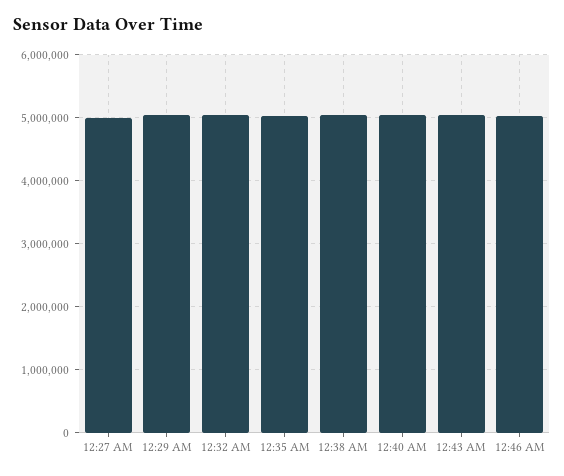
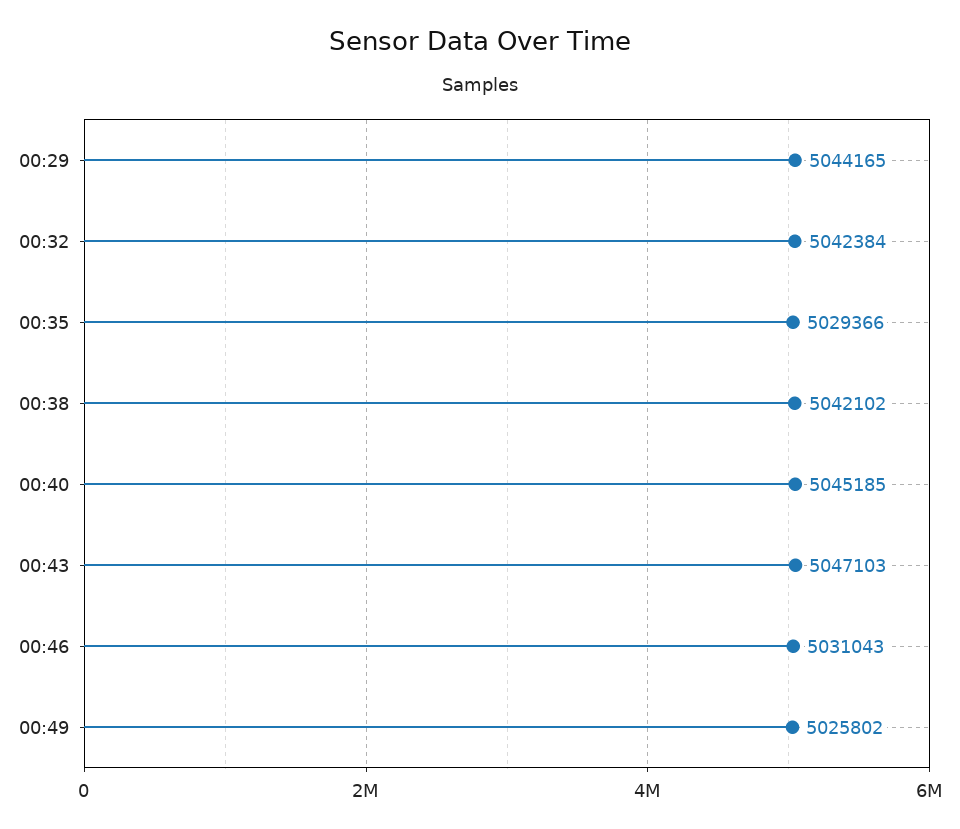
12:27 AM: 5000000 -> none
00:49: none -> 5025802

